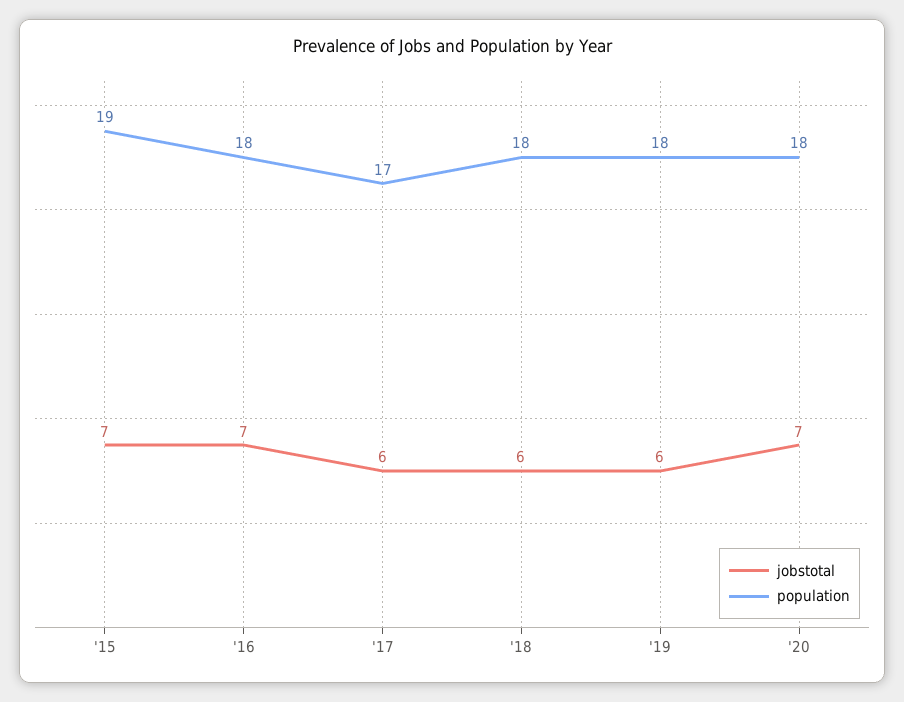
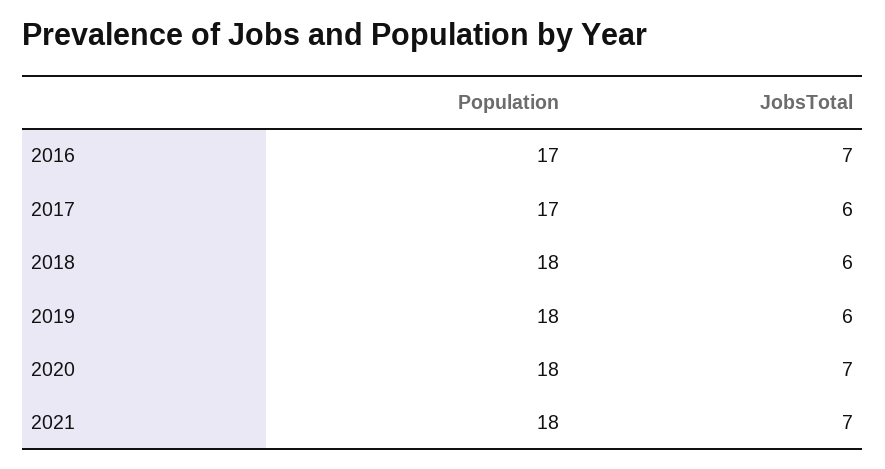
jobstotal, '15: 7 -> none
population, '15: 19 -> none
population, '16: 18 -> 17
population, 2021: none -> 18
jobstotal, 2021: none -> 7

